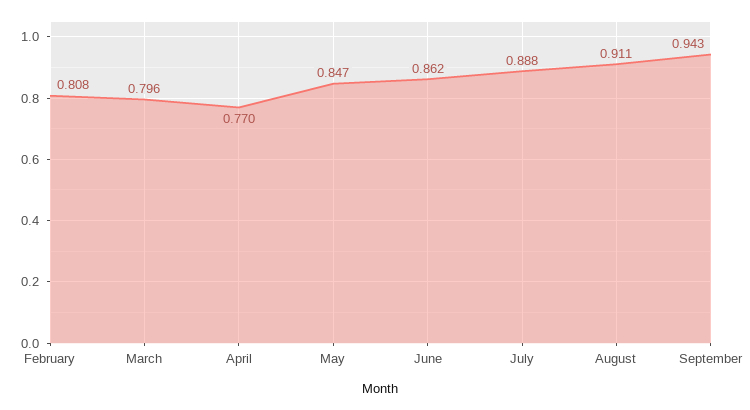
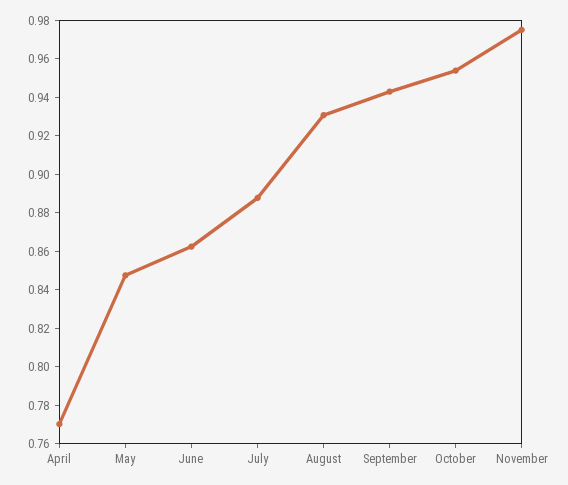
February: 0.808 -> none
March: 0.796 -> none
August: 0.911 -> 0.93
October: none -> 0.955
November: none -> 0.975

